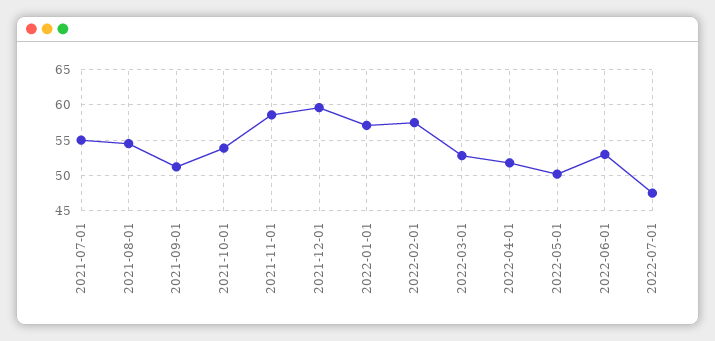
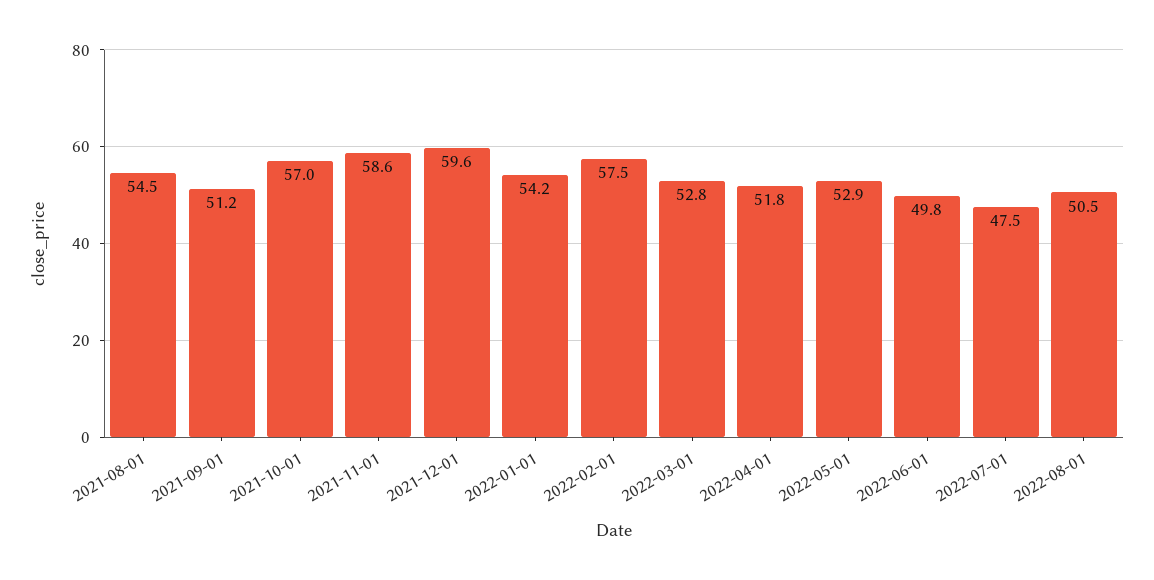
2021-07-01: 55 -> none
2021-10-01: 54 -> 57
2022-01-01: 57 -> 54.2
2022-05-01: 50 -> 52.9
2022-06-01: 53 -> 49.8
2022-08-01: none -> 50.5

